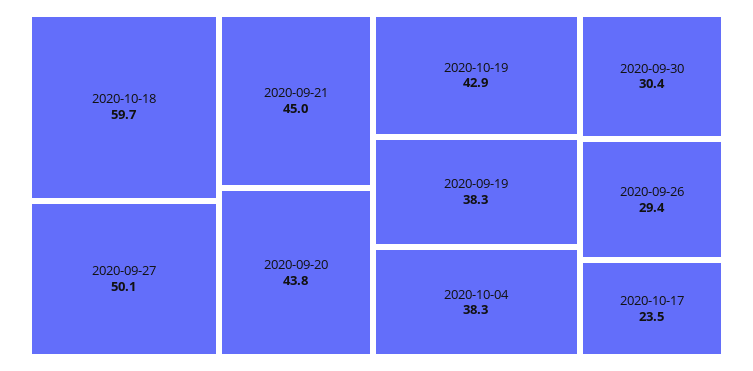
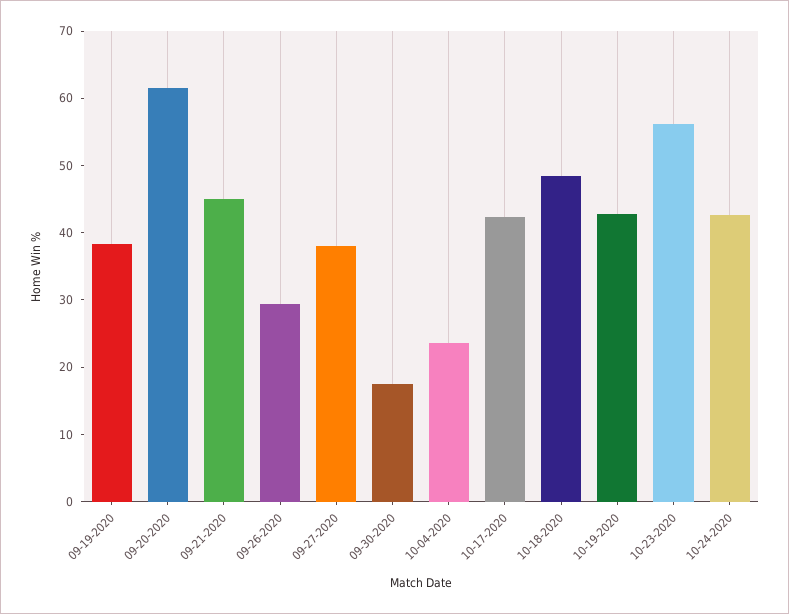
2020-10-18: 59.7 -> 48
2020-09-27: 50.1 -> 38
2020-09-20: 43.8 -> 62
2020-10-04: 38.3 -> 24
2020-09-30: 30.4 -> 18
2020-10-17: 23.5 -> 42
10-23-2020: none -> 56
10-24-2020: none -> 42

